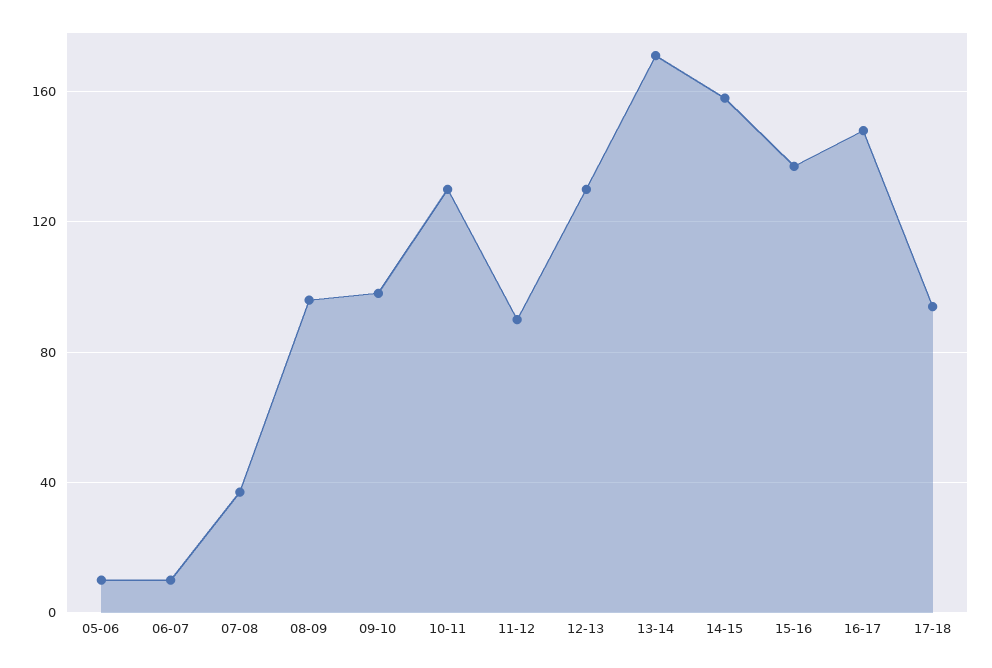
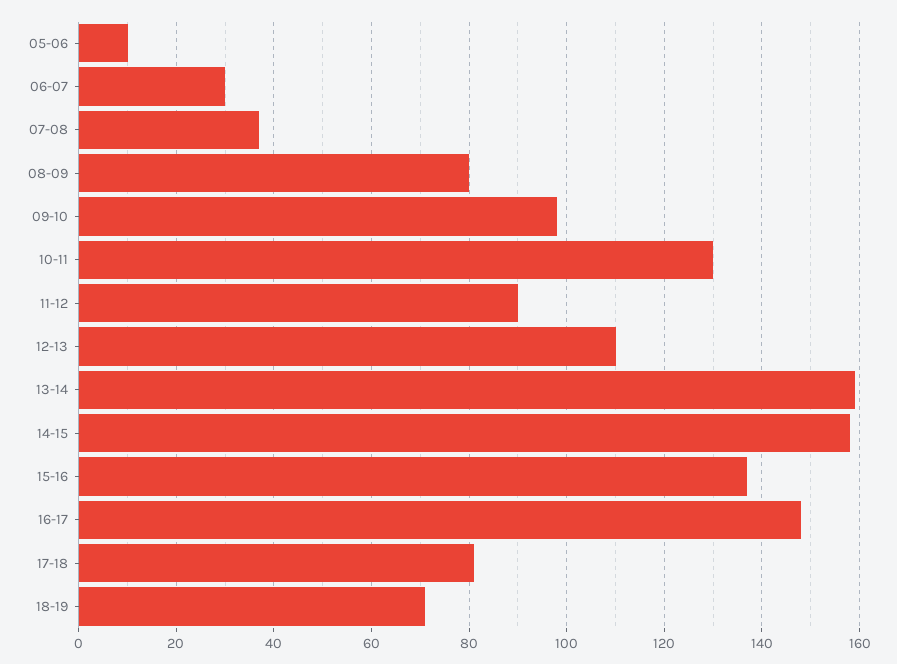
06-07: 10 -> 30
08-09: 95 -> 80
12-13: 130 -> 110
13-14: 170 -> 160
17-18: 95 -> 80
18-19: none -> 70

